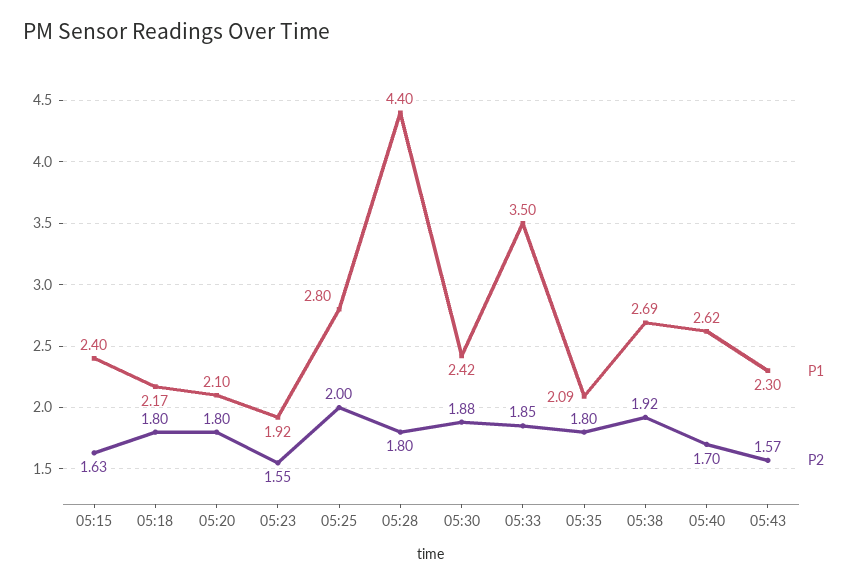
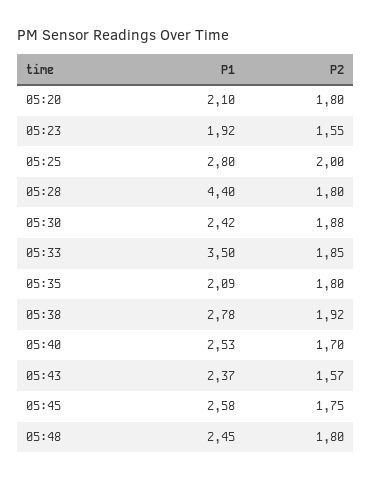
P1, 05:15: 2.4 -> none
P2, 05:15: 1.63 -> none
P1, 05:18: 2.17 -> none
P2, 05:18: 1.8 -> none
P1, 05:38: 2.69 -> 2.78
P1, 05:40: 2.62 -> 2.53
P1, 05:43: 2.3 -> 2.37
P1, 05:45: none -> 2.58
P2, 05:45: none -> 1.75
P1, 05:48: none -> 2.45
P2, 05:48: none -> 1.8

